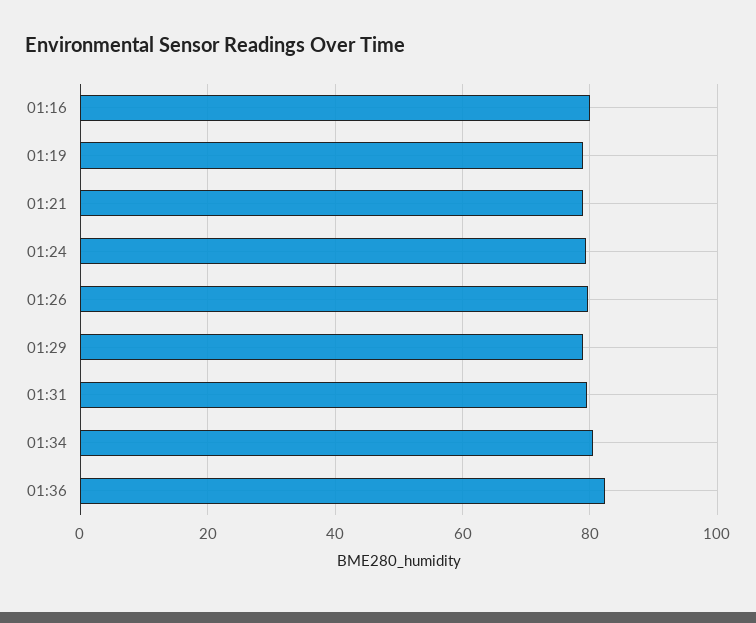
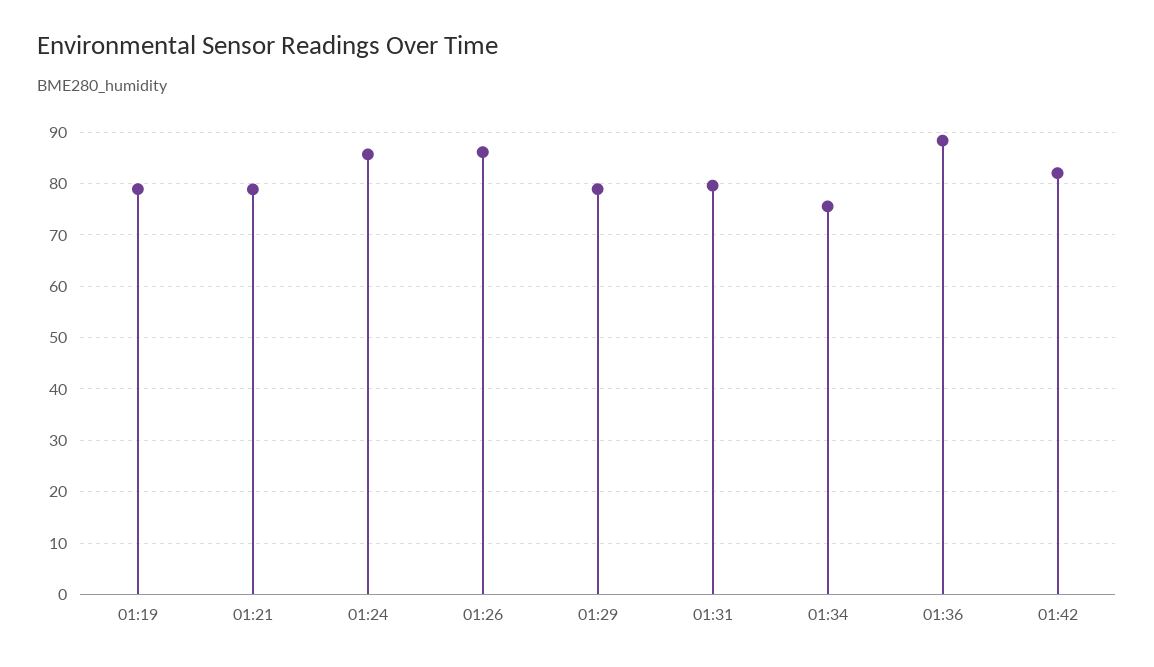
01:16: 80 -> none
01:24: 80 -> 86
01:26: 80 -> 86
01:34: 80 -> 76
01:36: 82 -> 88
01:42: none -> 82

